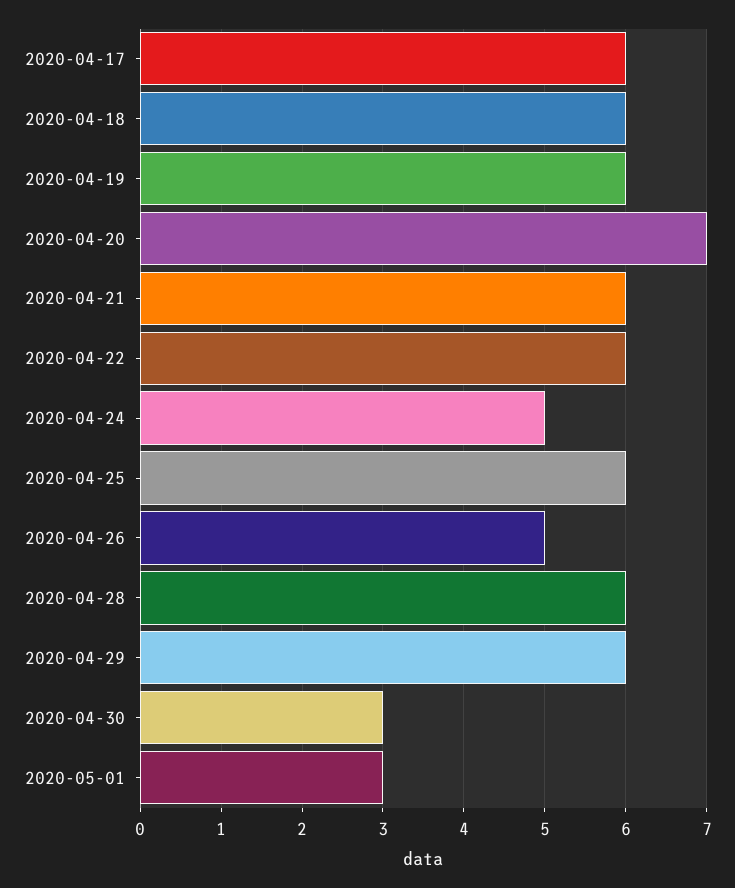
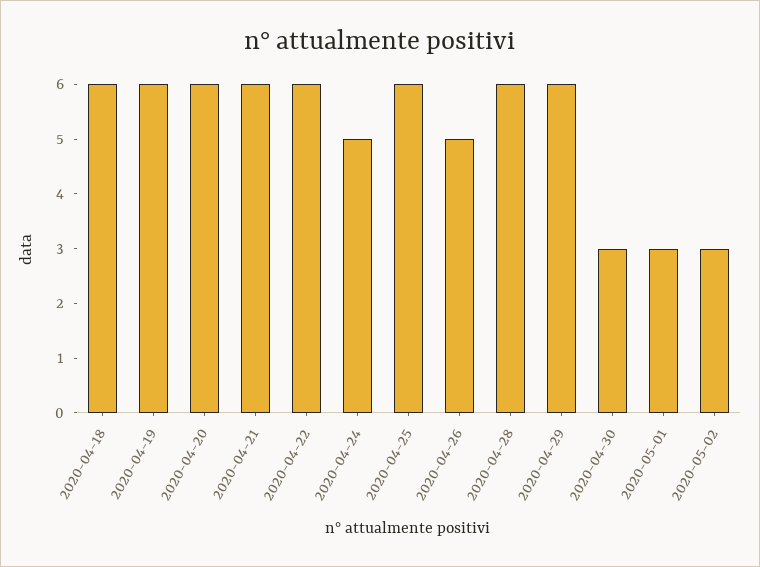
2020-04-17: 6 -> none
2020-04-20: 7 -> 6
2020-05-02: none -> 3

